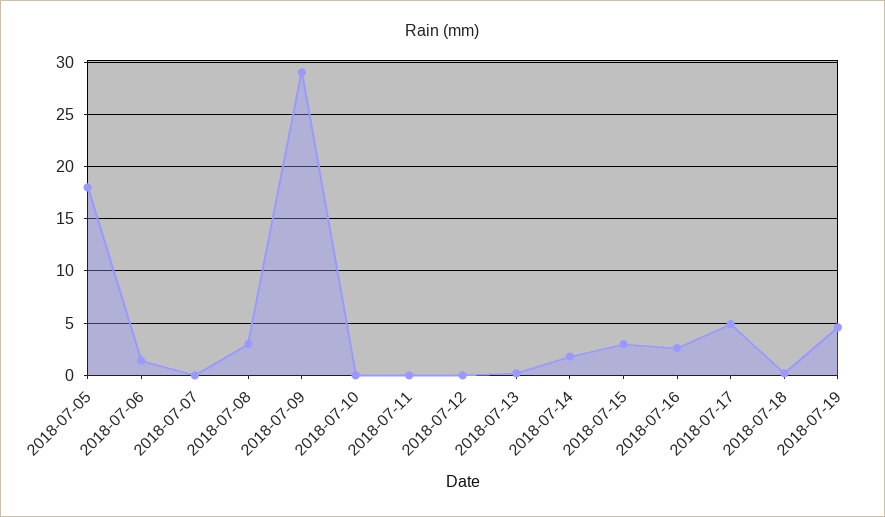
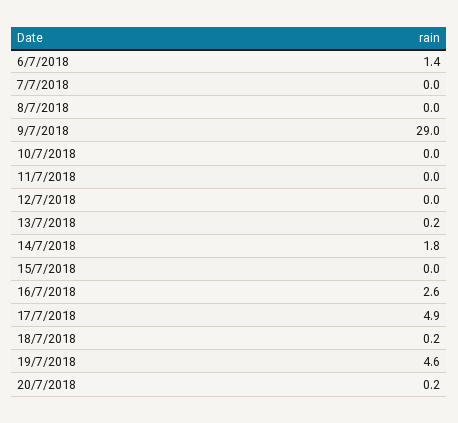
2018-07-05: 18 -> none
2018-07-08: 3 -> 0
2018-07-15: 3 -> 0
20/7/2018: none -> 0.2

